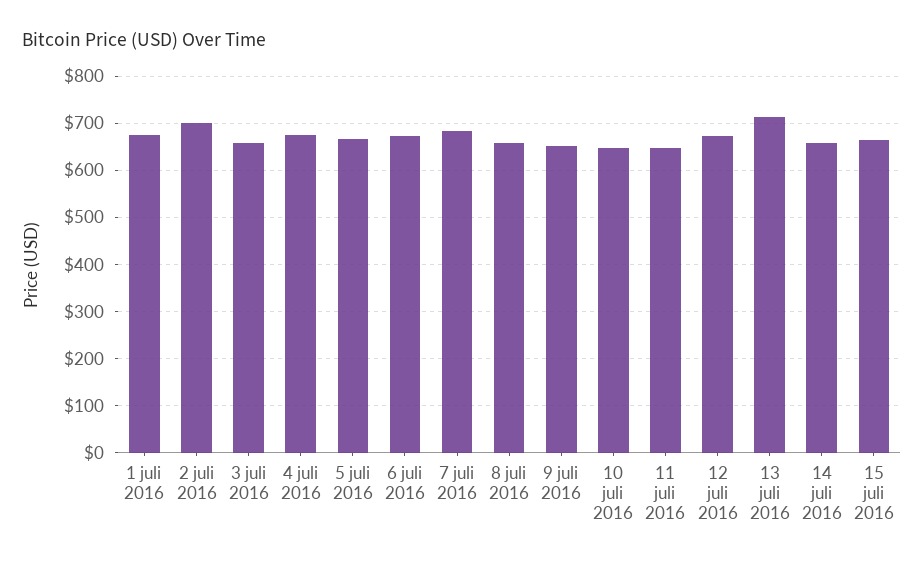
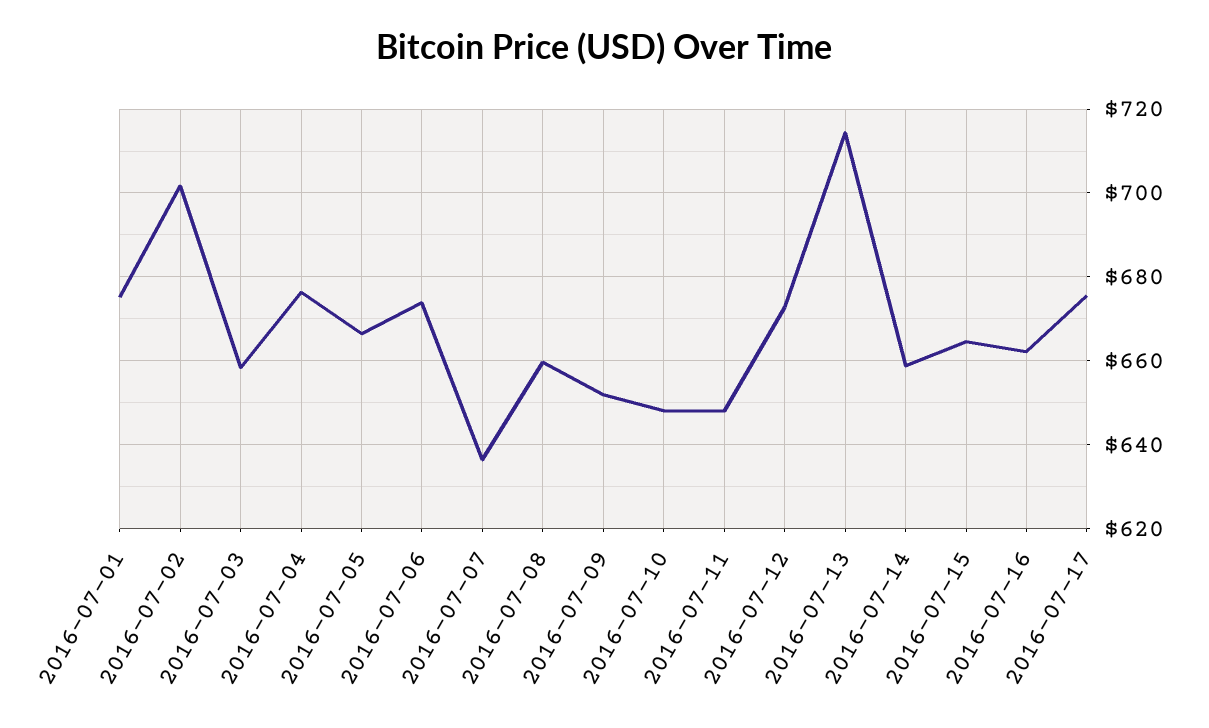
7 juli 2016: 680 -> 636
2016-07-16: none -> 662
2016-07-17: none -> 676

